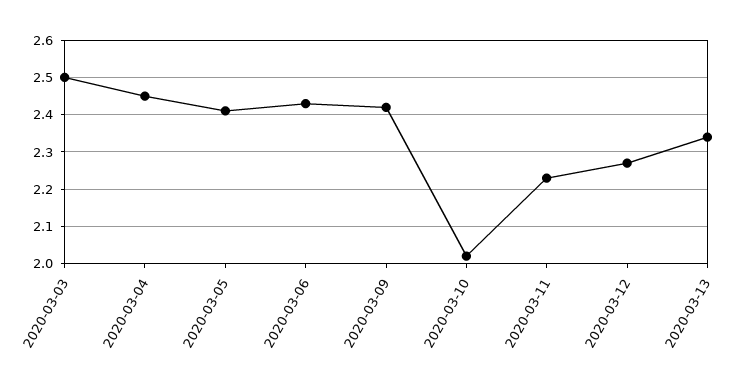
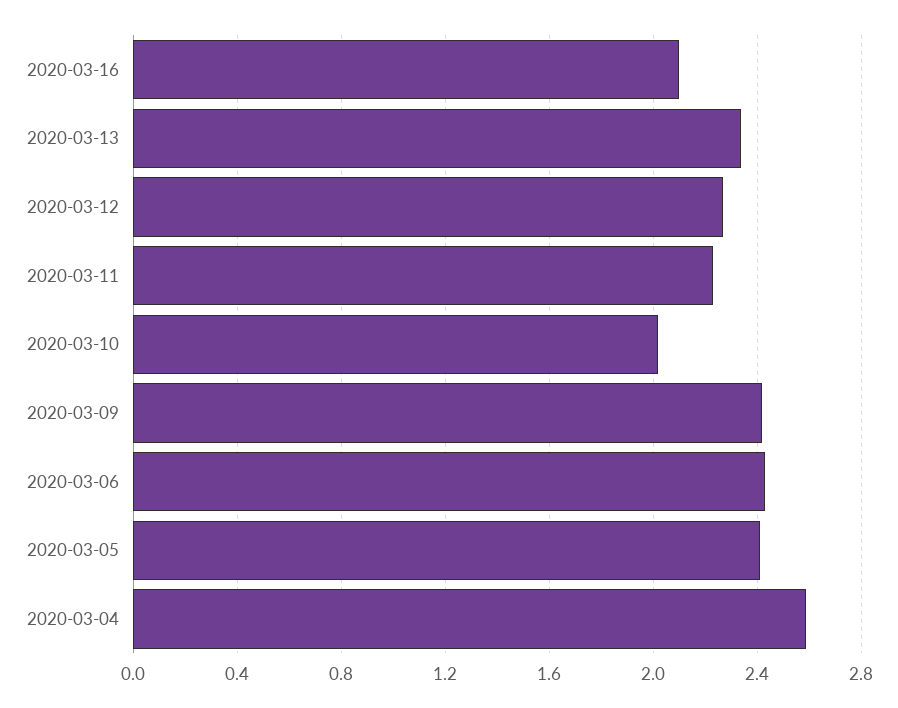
2020-03-03: 2.5 -> none
2020-03-04: 2.45 -> 2.6
2020-03-16: none -> 2.1

